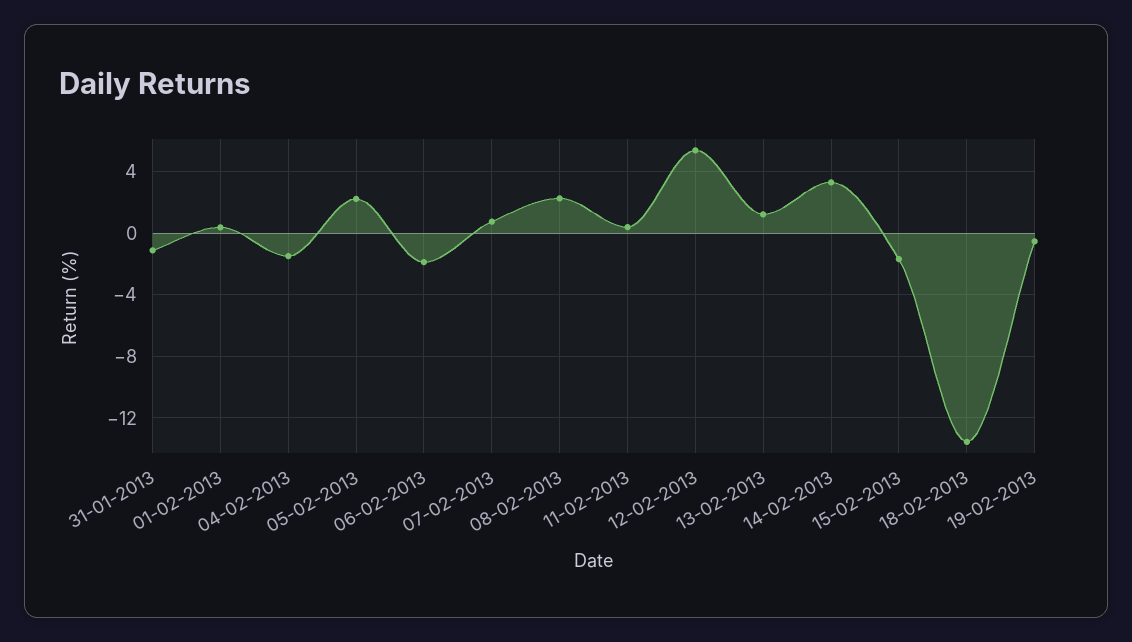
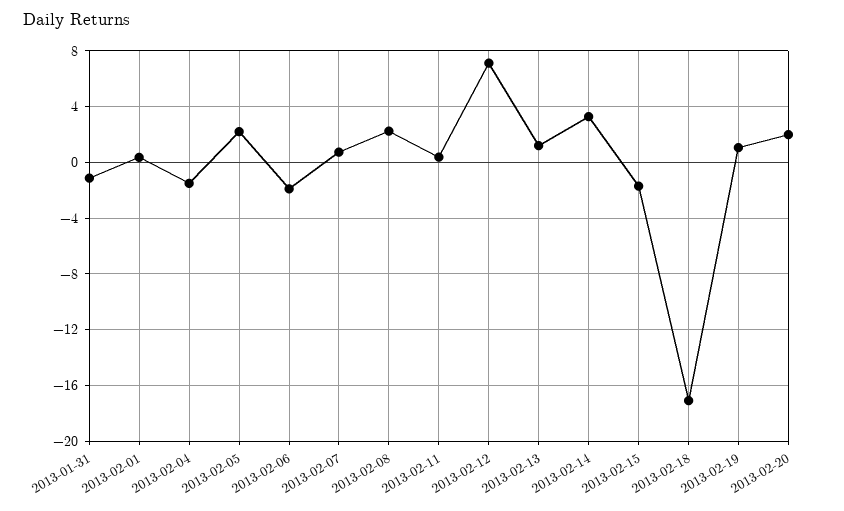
12-02-2013: 5.5 -> 7
18-02-2013: -13.5 -> -17
19-02-2013: -0.5 -> 1
2013-02-20: none -> 2

